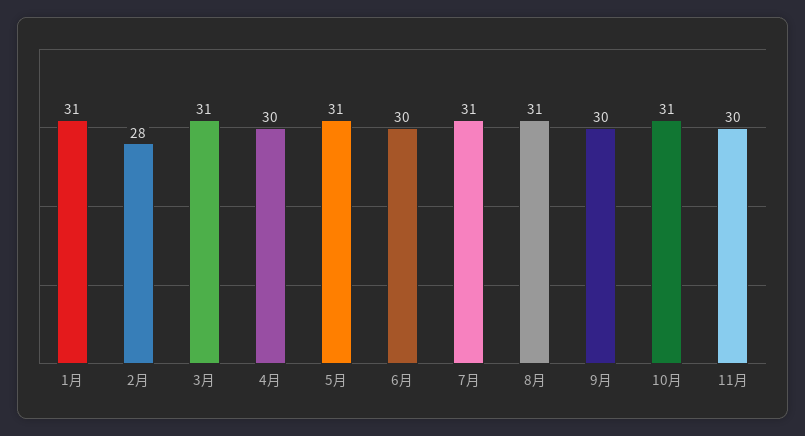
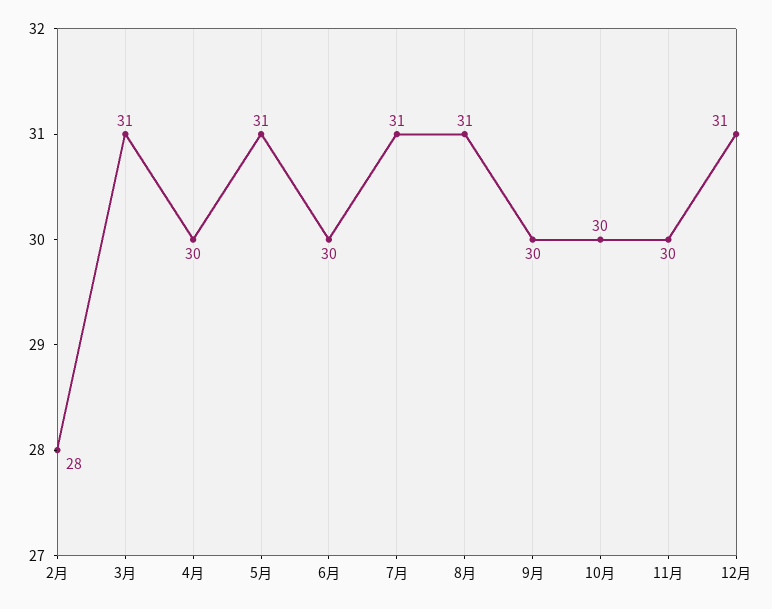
1月: 31 -> none
10月: 31 -> 30
12月: none -> 31

